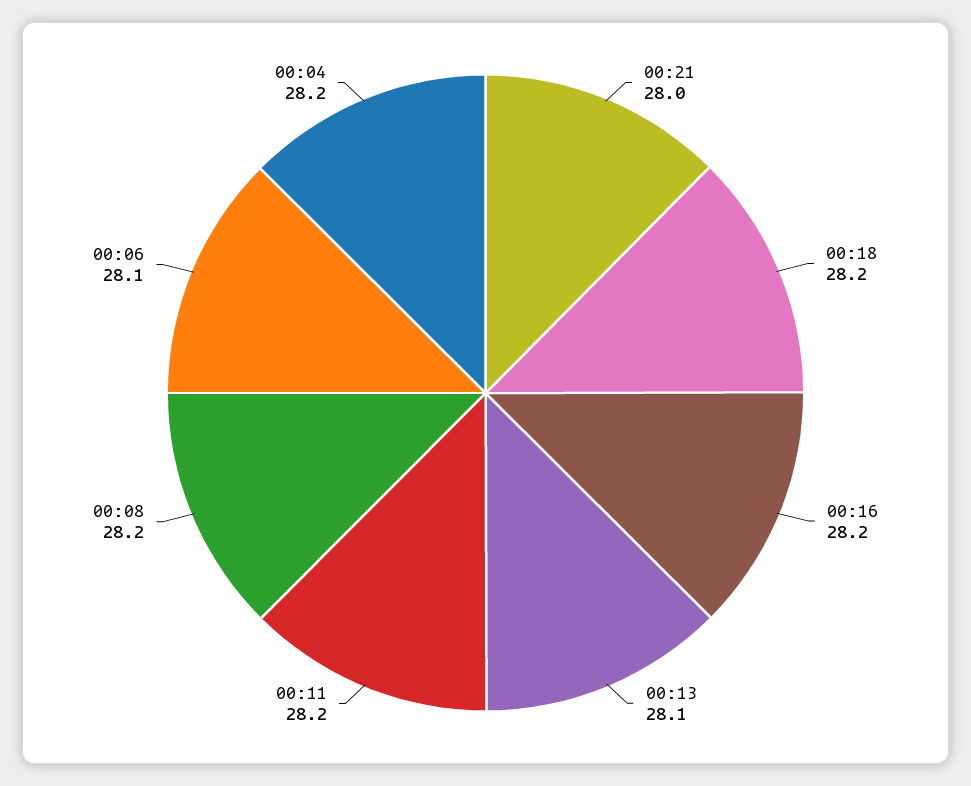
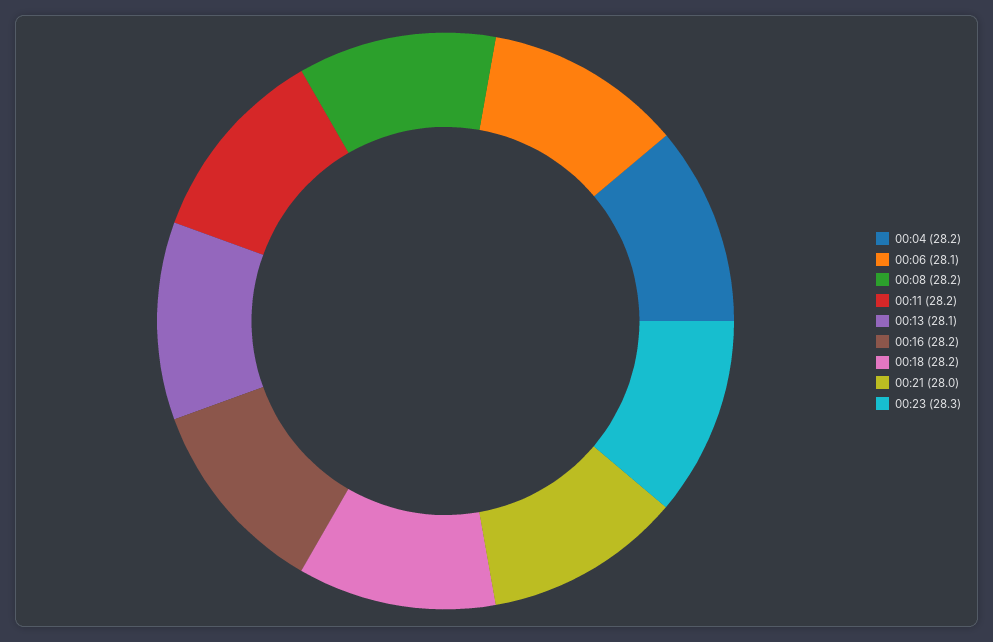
00:23: none -> 28.3

